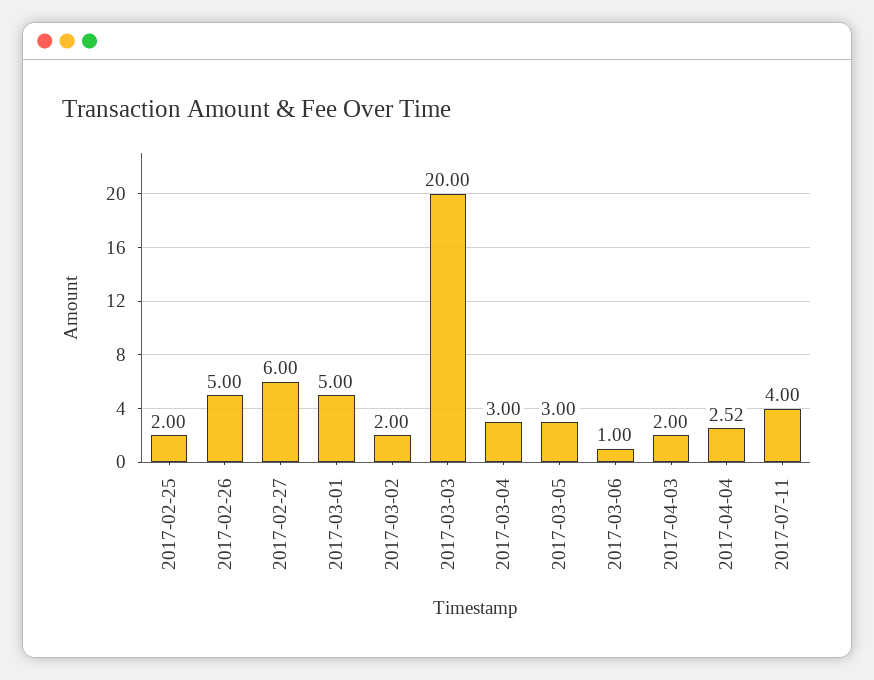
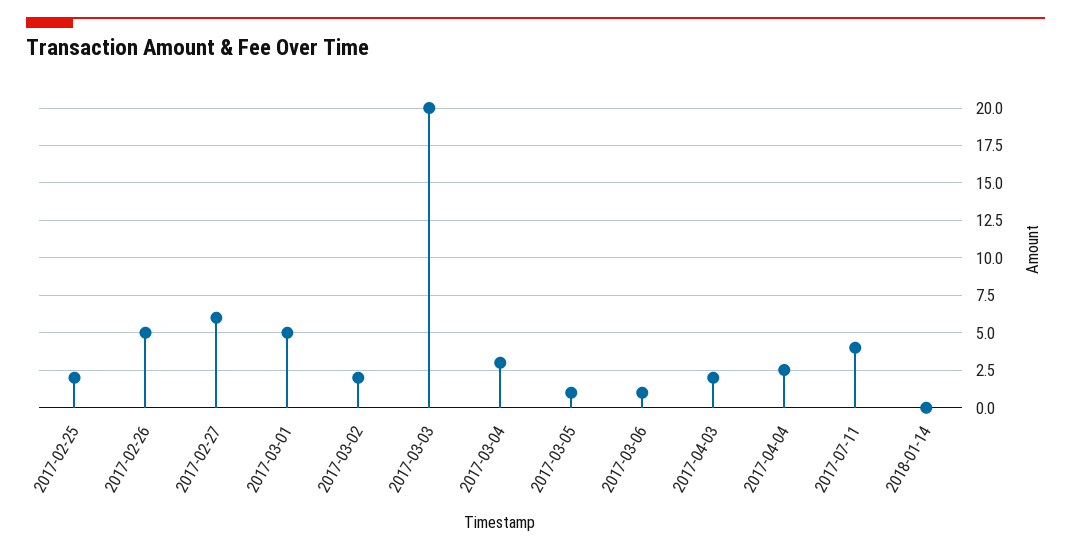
2017-03-05: 3 -> 1
2018-01-14: none -> 0

